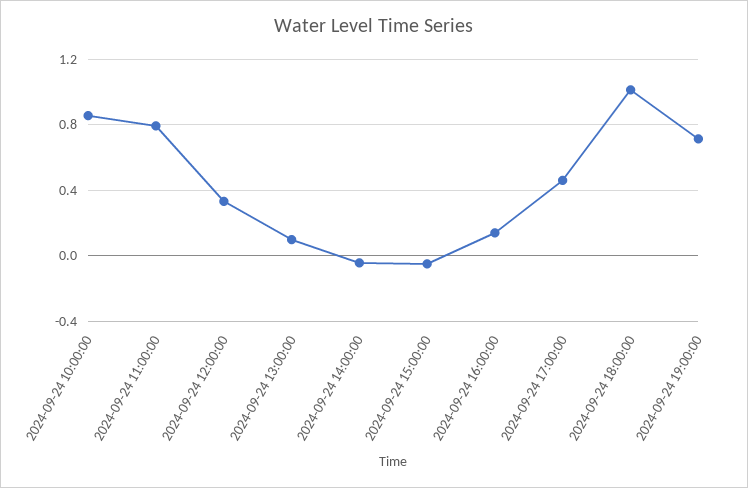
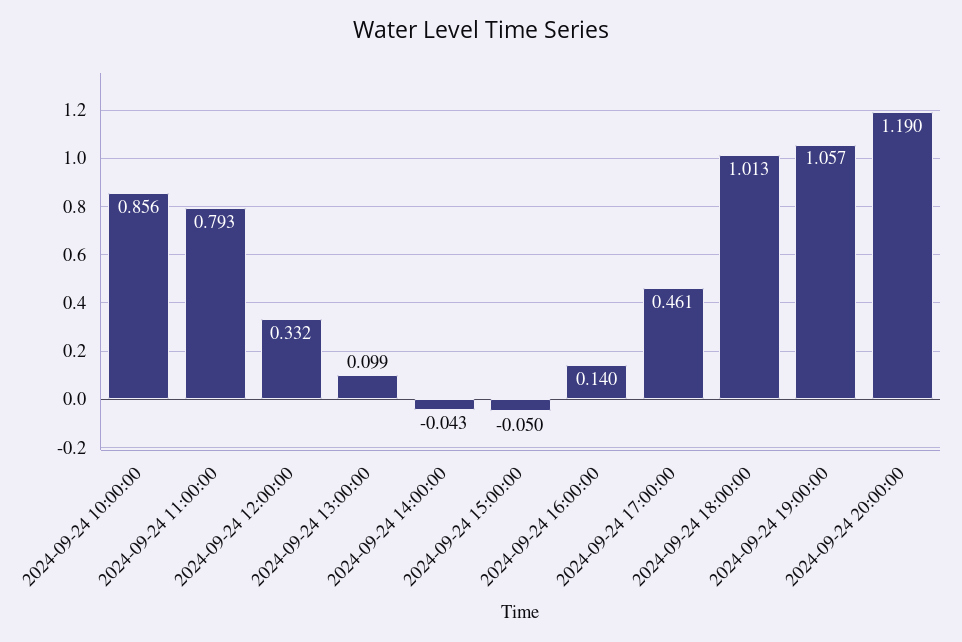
2024-09-24 19:00:00: 0.7 -> 1.057
2024-09-24 20:00:00: none -> 1.19

